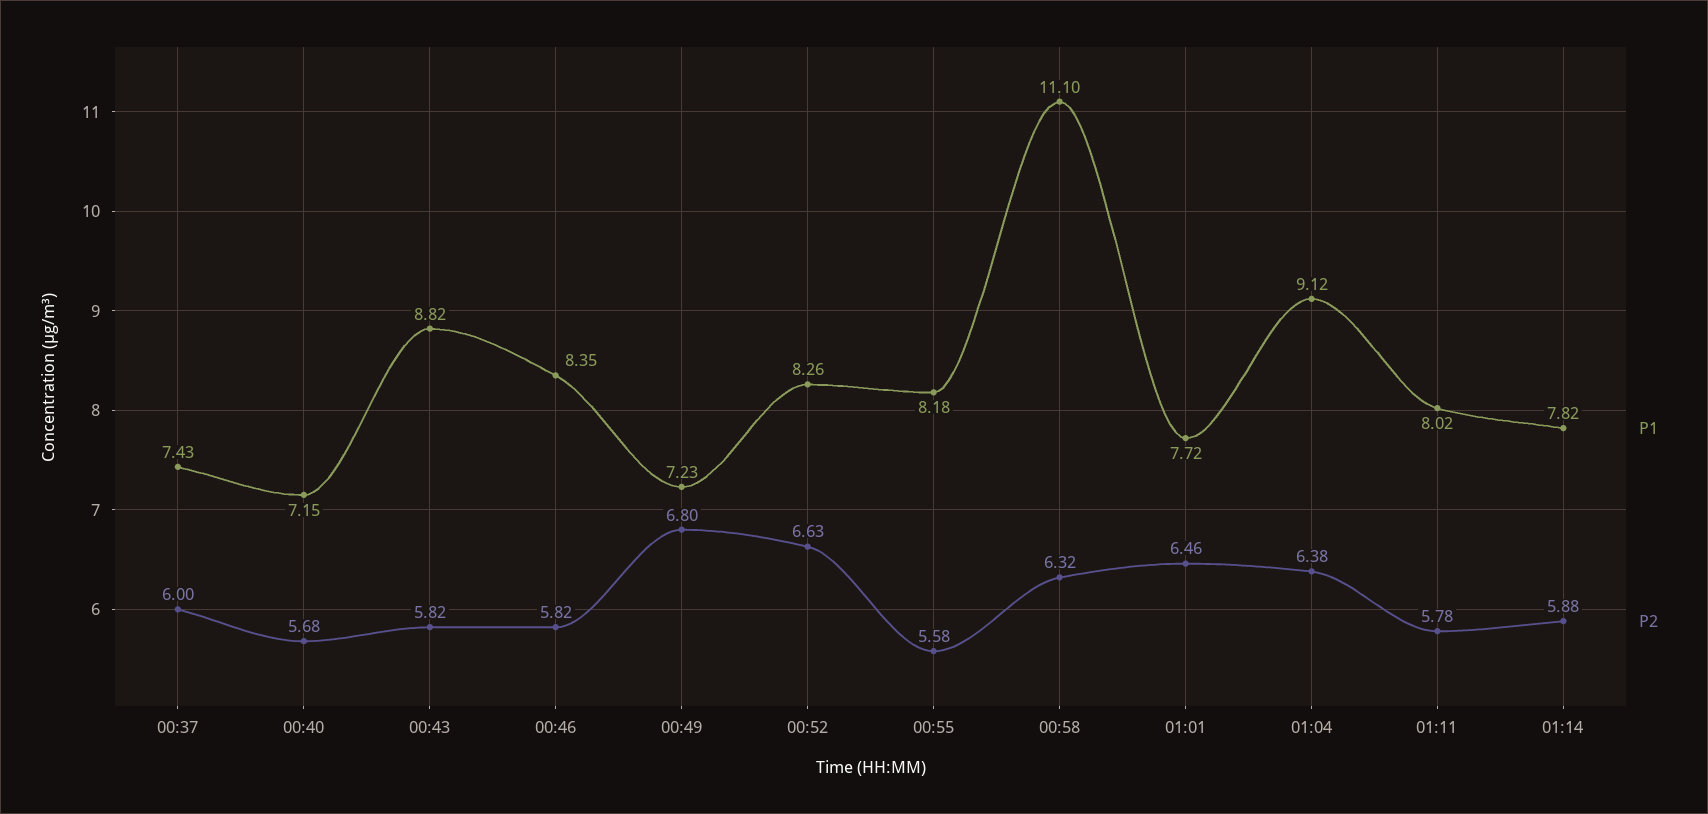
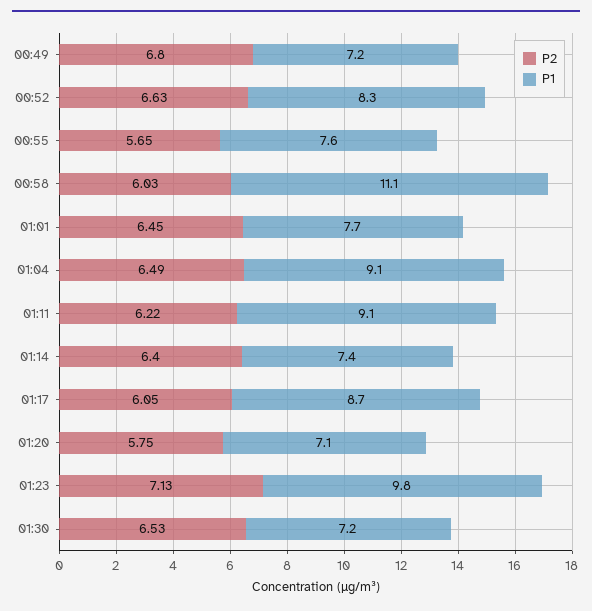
P1, 00:37: 7.43 -> none
P2, 00:37: 6 -> none
P1, 00:40: 7.15 -> none
P2, 00:40: 5.68 -> none
P1, 00:43: 8.82 -> none
P2, 00:43: 5.82 -> none
P1, 00:46: 8.35 -> none
P2, 00:46: 5.82 -> none
P1, 00:55: 8.18 -> 7.6
P2, 00:55: 5.58 -> 5.65
P2, 00:58: 6.32 -> 6.03
P2, 01:01: 6.46 -> 6.45
P2, 01:04: 6.38 -> 6.49
P1, 01:11: 8.02 -> 9.1
P2, 01:11: 5.78 -> 6.22
P1, 01:14: 7.82 -> 7.4
P2, 01:14: 5.88 -> 6.4
P2, 01:17: none -> 6.05
P1, 01:17: none -> 8.7
P2, 01:20: none -> 5.75
P1, 01:20: none -> 7.1
P2, 01:23: none -> 7.13
P1, 01:23: none -> 9.8
P2, 01:30: none -> 6.53
P1, 01:30: none -> 7.2

